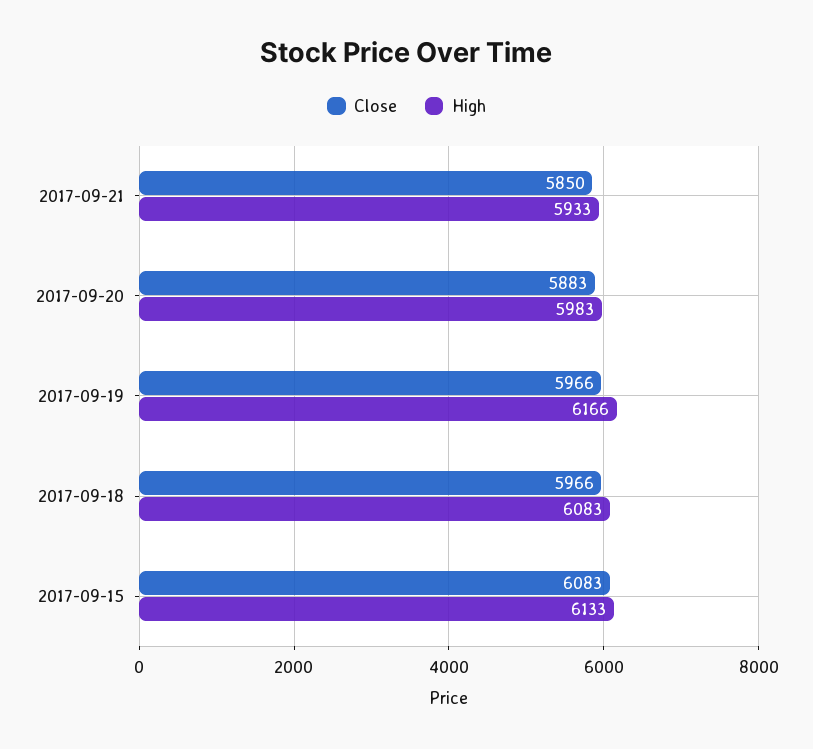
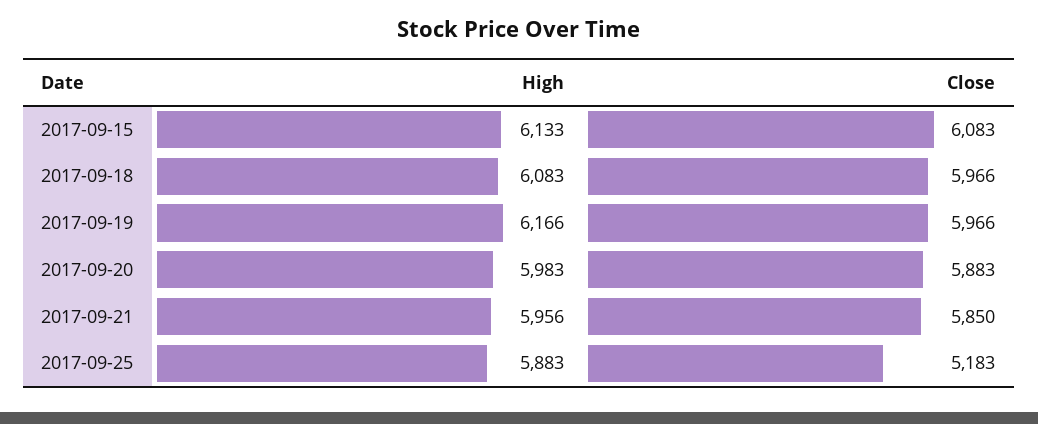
High, 2017-09-21: 5933 -> 5956
High, 2017-09-25: none -> 5883
Close, 2017-09-25: none -> 5183

